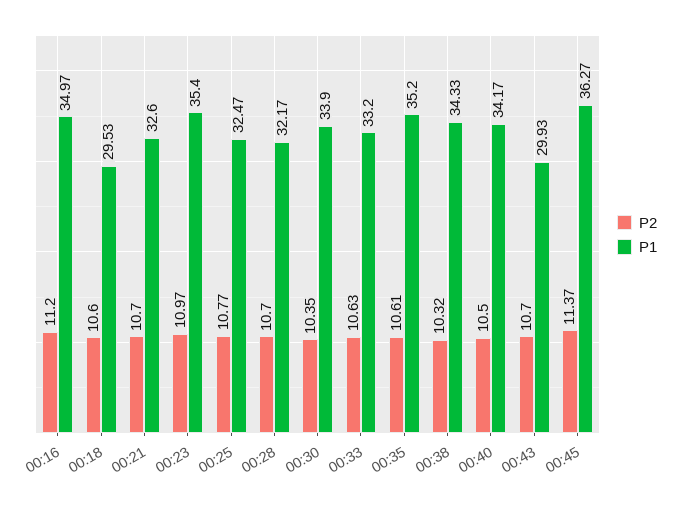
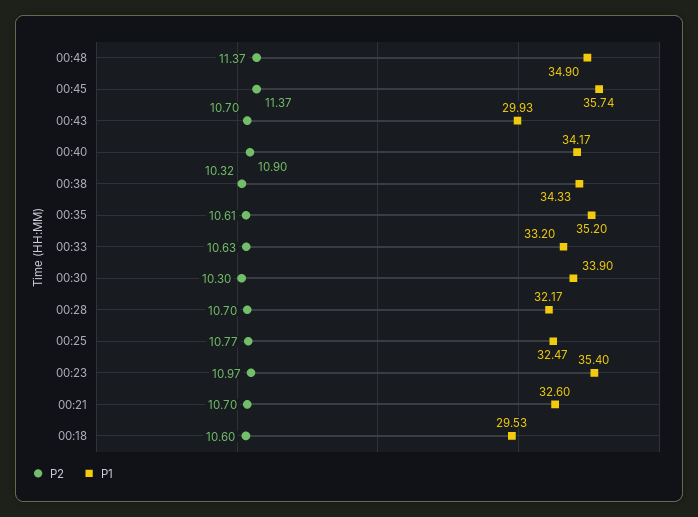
P2, 00:16: 11.2 -> none
P1, 00:16: 34.97 -> none
P2, 00:30: 10.35 -> 10.3
P2, 00:40: 10.5 -> 10.9
P1, 00:45: 36.27 -> 35.74
P2, 00:48: none -> 11.37
P1, 00:48: none -> 34.9

